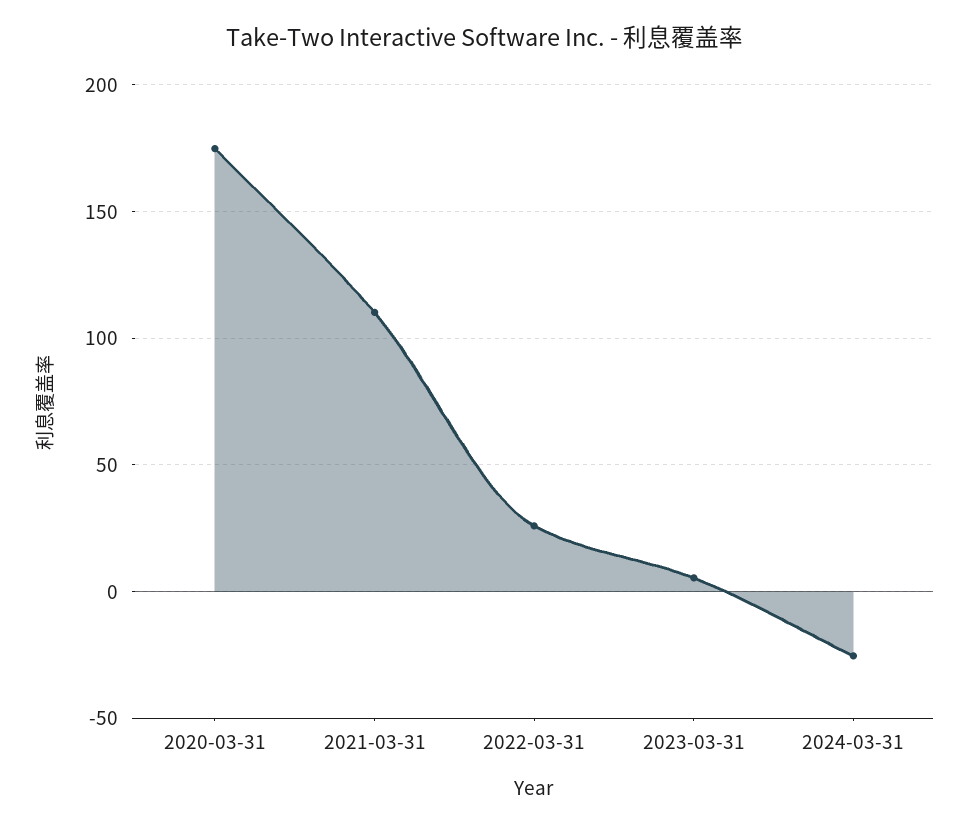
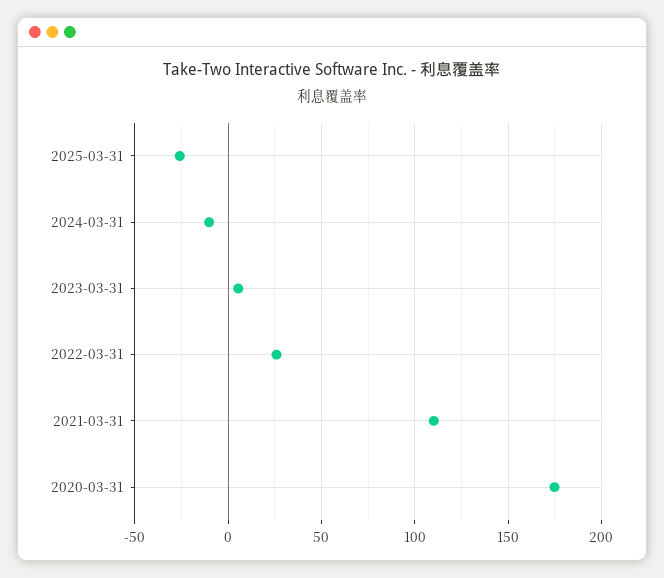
2024-03-31: -25 -> -10
2025-03-31: none -> -25

